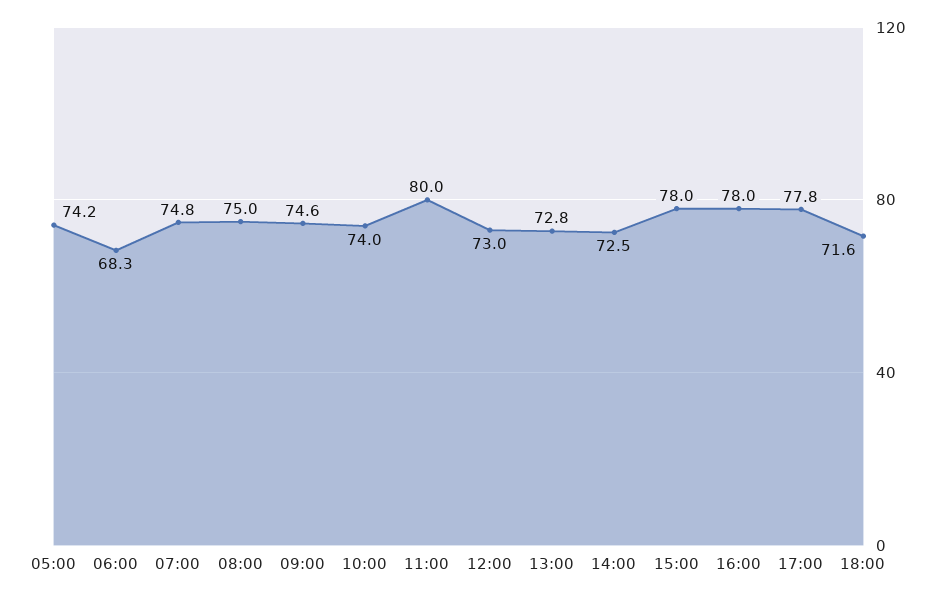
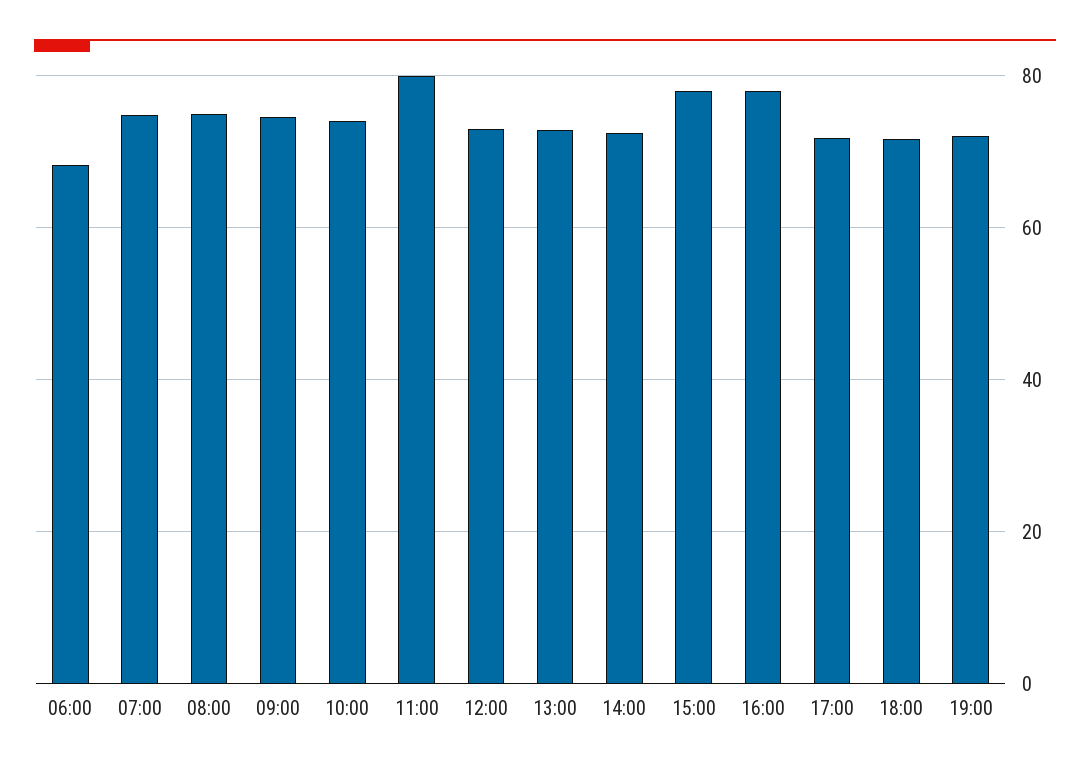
05:00: 74.2 -> none
17:00: 77.8 -> 72
19:00: none -> 72

